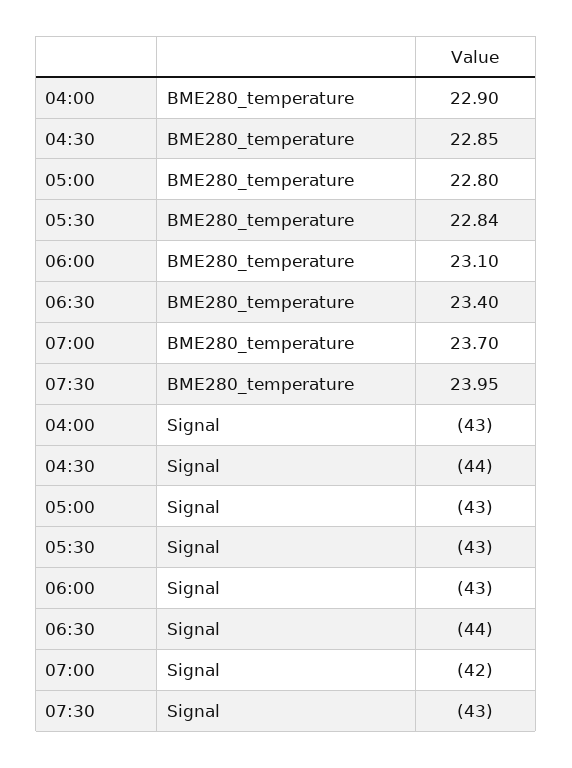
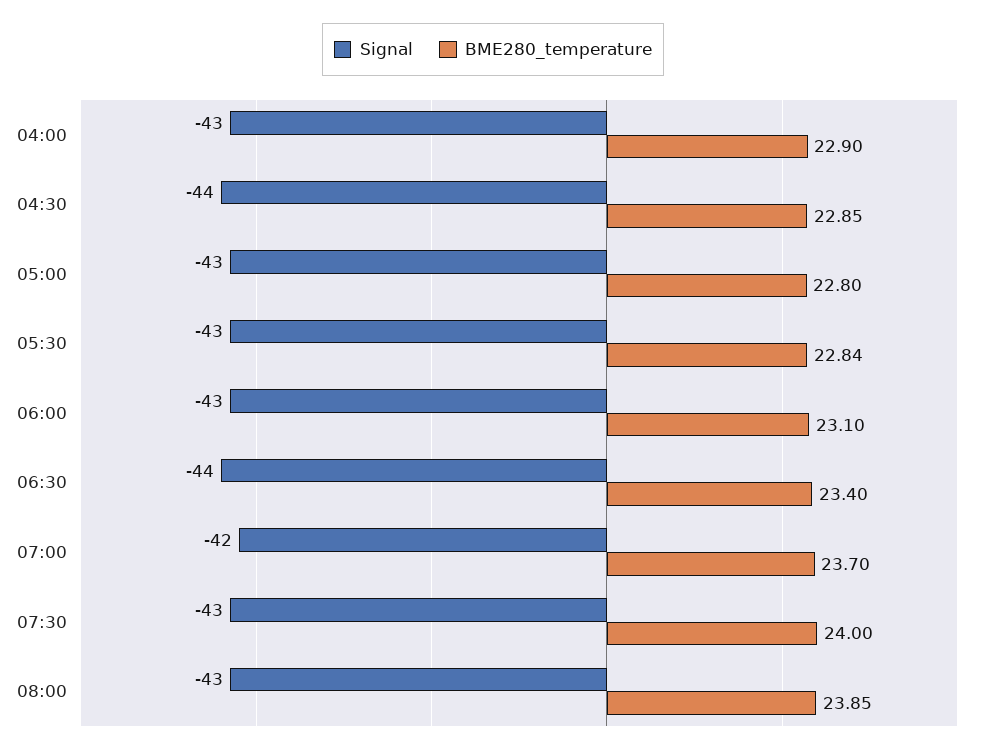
BME280_temperature, 07:30: 23.95 -> 24
Signal, 08:00: none -> -43
BME280_temperature, 08:00: none -> 23.85

